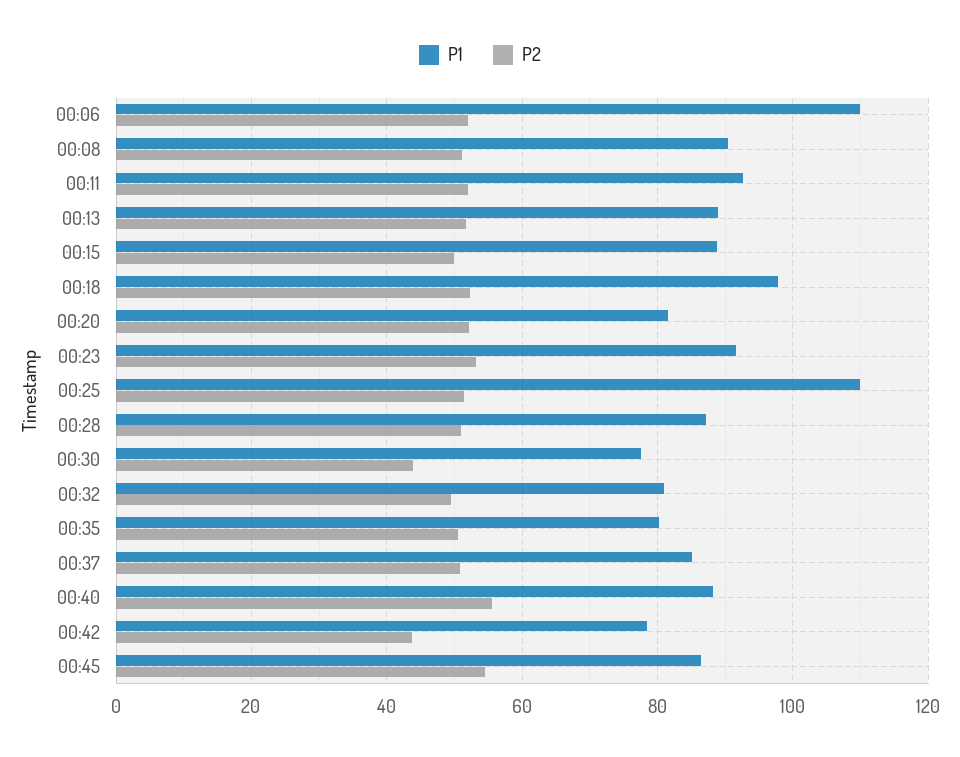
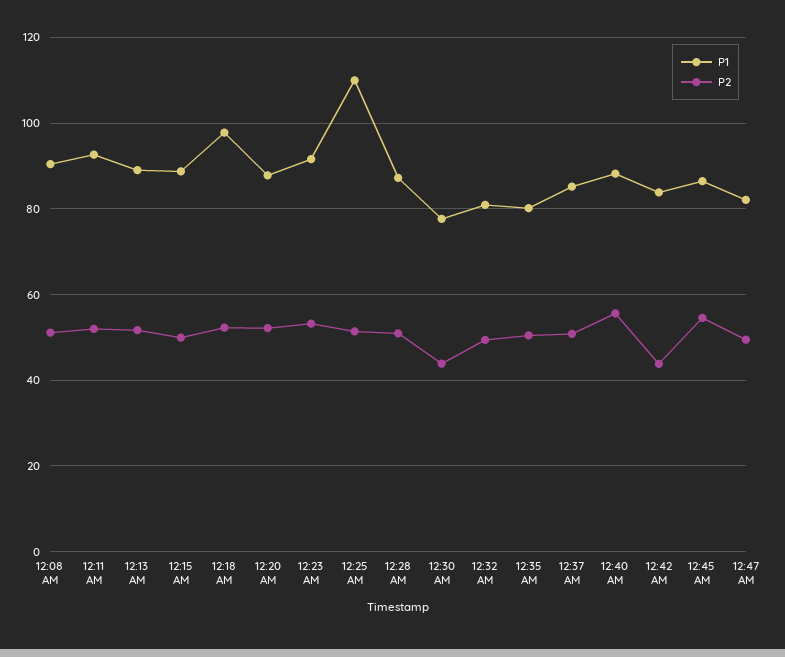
P1, 00:06: 110 -> none
P2, 00:06: 52 -> none
P1, 00:20: 82 -> 88
P1, 00:42: 78 -> 84
P1, 12:47 AM: none -> 82
P2, 12:47 AM: none -> 50

